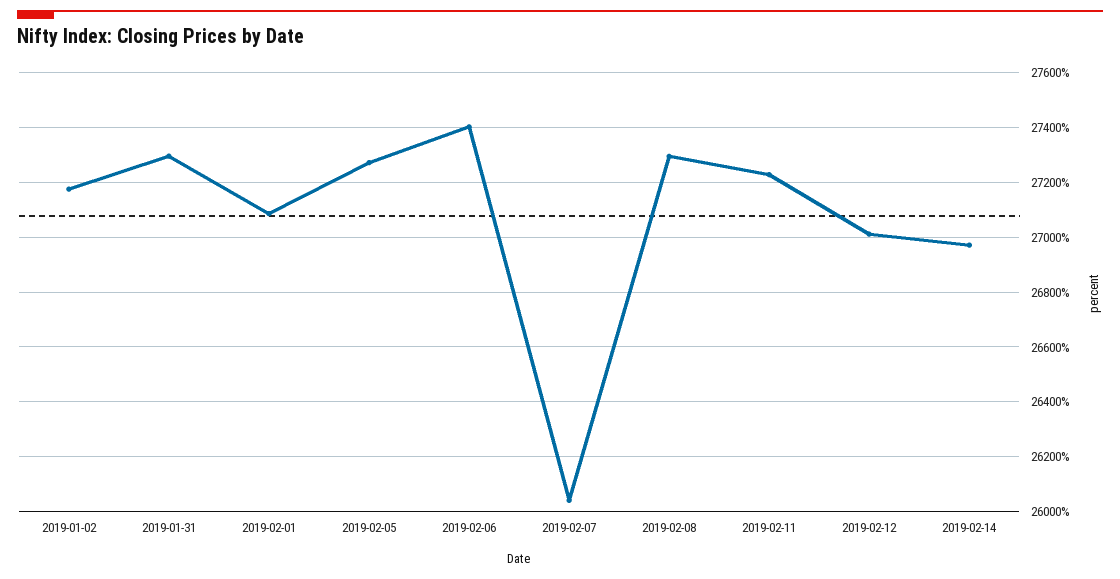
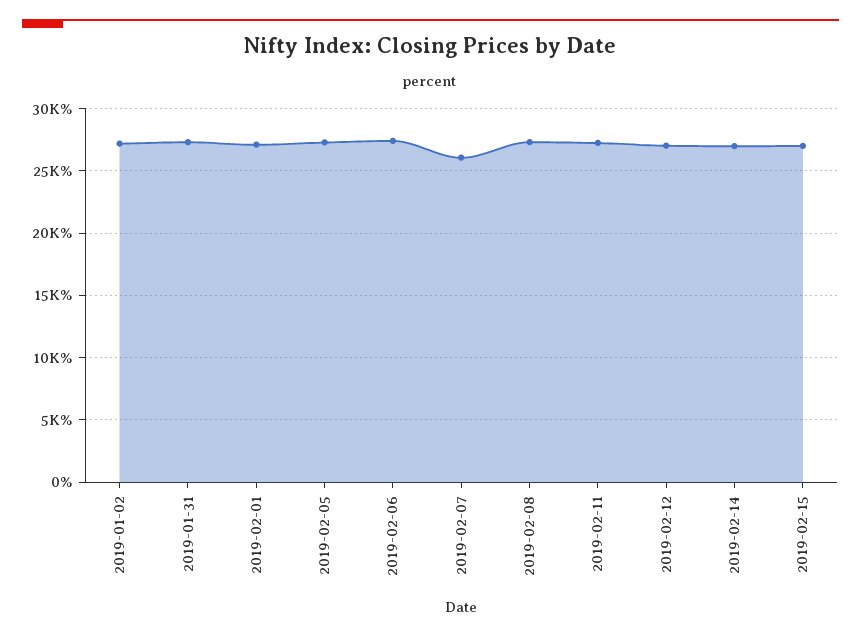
2019-02-15: none -> 27000

